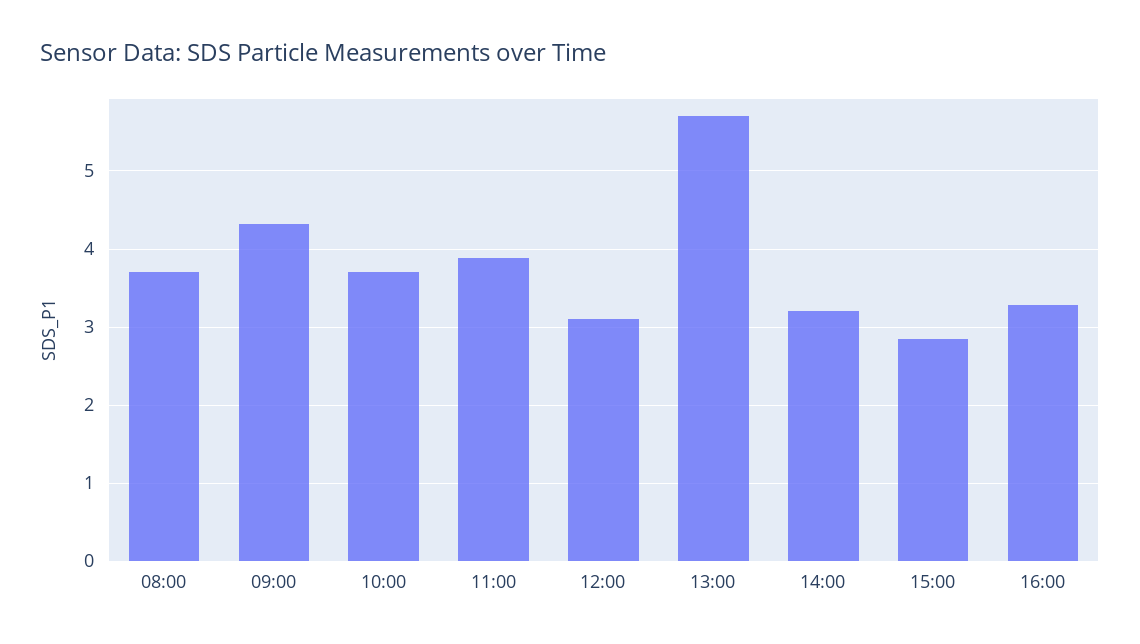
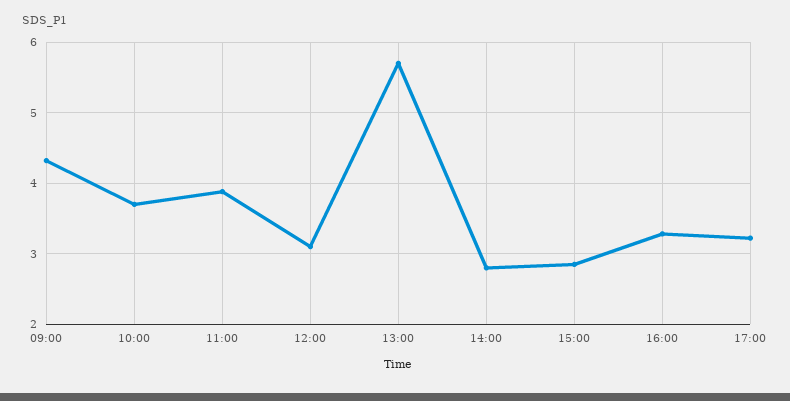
08:00: 3.7 -> none
14:00: 3.2 -> 2.8
17:00: none -> 3.2

